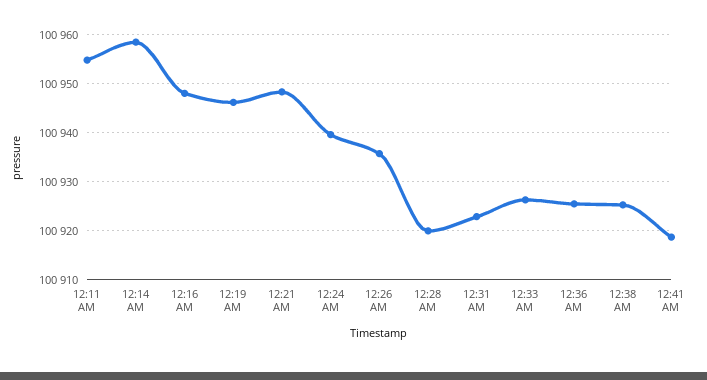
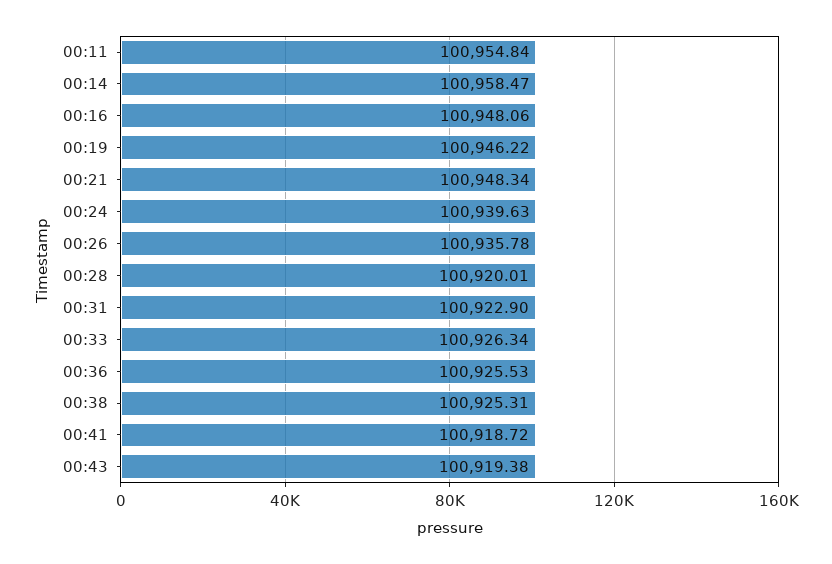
00:43: none -> 100919.38

